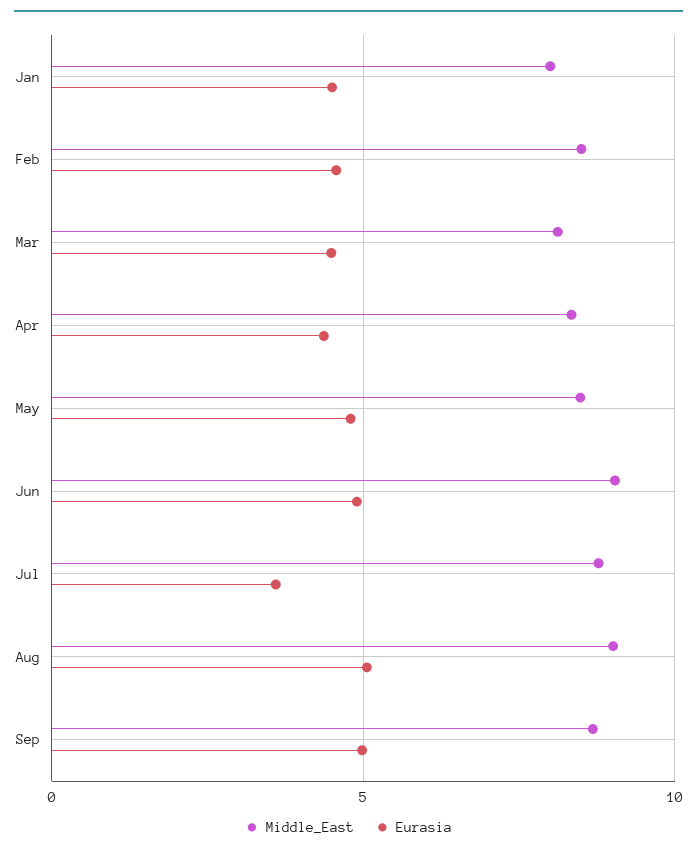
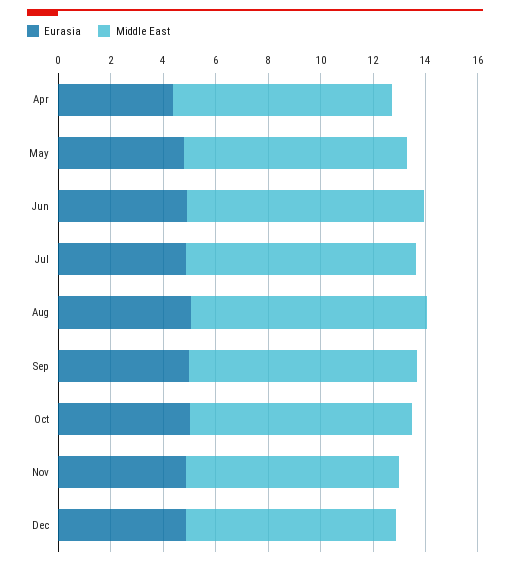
Middle_East, Jan: 8 -> none
Eurasia, Jan: 4.5 -> none
Middle_East, Feb: 8.5 -> none
Eurasia, Feb: 4.5 -> none
Middle_East, Mar: 8 -> none
Eurasia, Mar: 4.5 -> none
Eurasia, Jul: 3.5 -> 5
Eurasia, Oct: none -> 5
Middle_East, Oct: none -> 8.5
Eurasia, Nov: none -> 5
Middle_East, Nov: none -> 8
Eurasia, Dec: none -> 5
Middle_East, Dec: none -> 8

